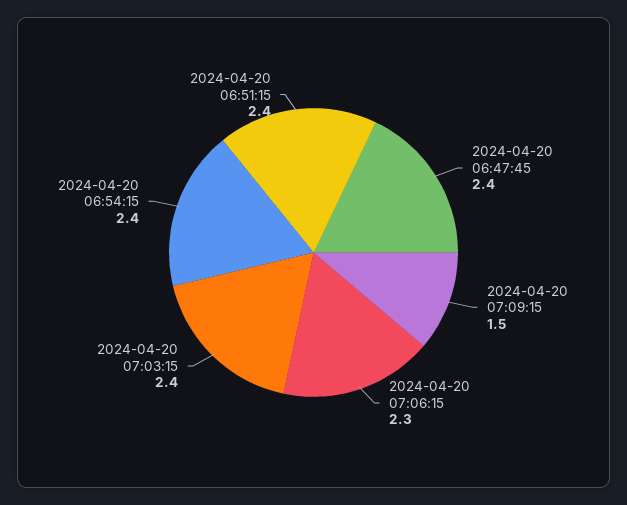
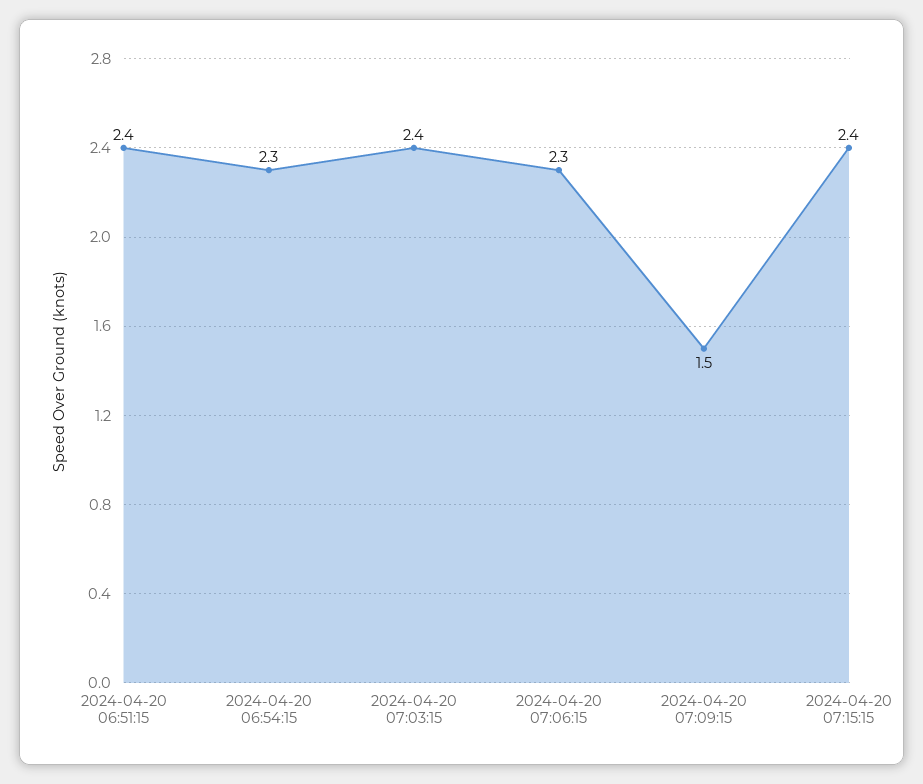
2024-04-20 06:47:45: 2.4 -> none
2024-04-20 06:54:15: 2.4 -> 2.3
2024-04-20 07:15:15: none -> 2.4

